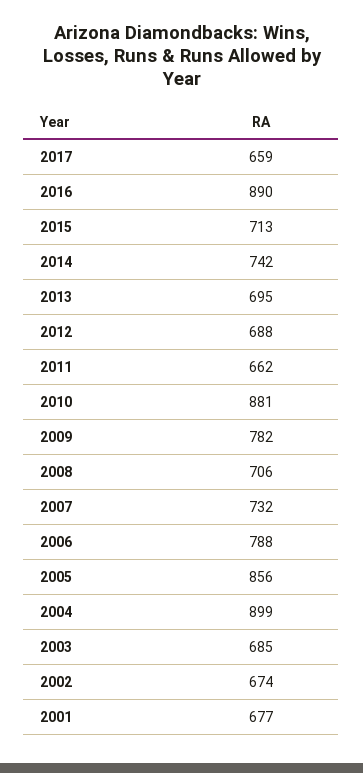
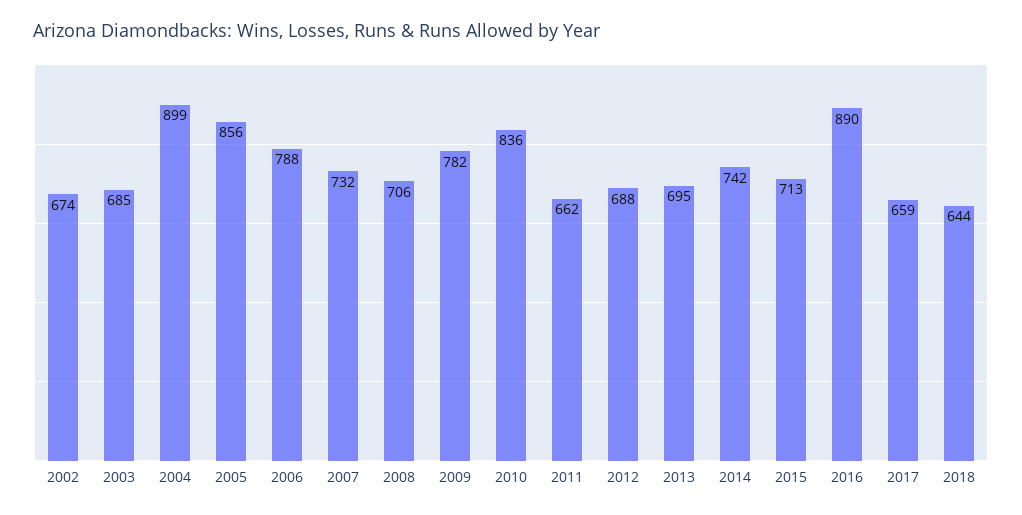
2010: 881 -> 836
2001: 677 -> none
2018: none -> 644

